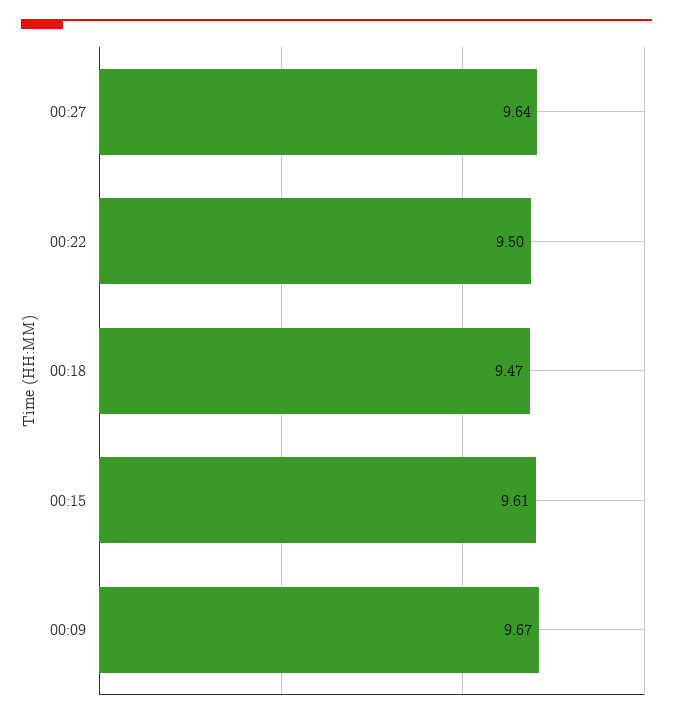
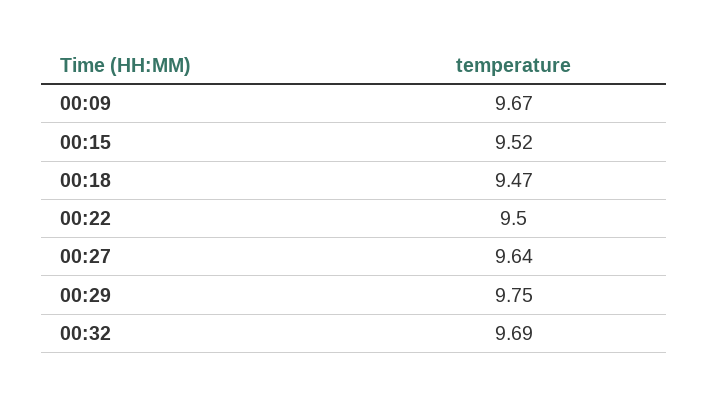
00:15: 9.61 -> 9.52
00:29: none -> 9.75
00:32: none -> 9.69

